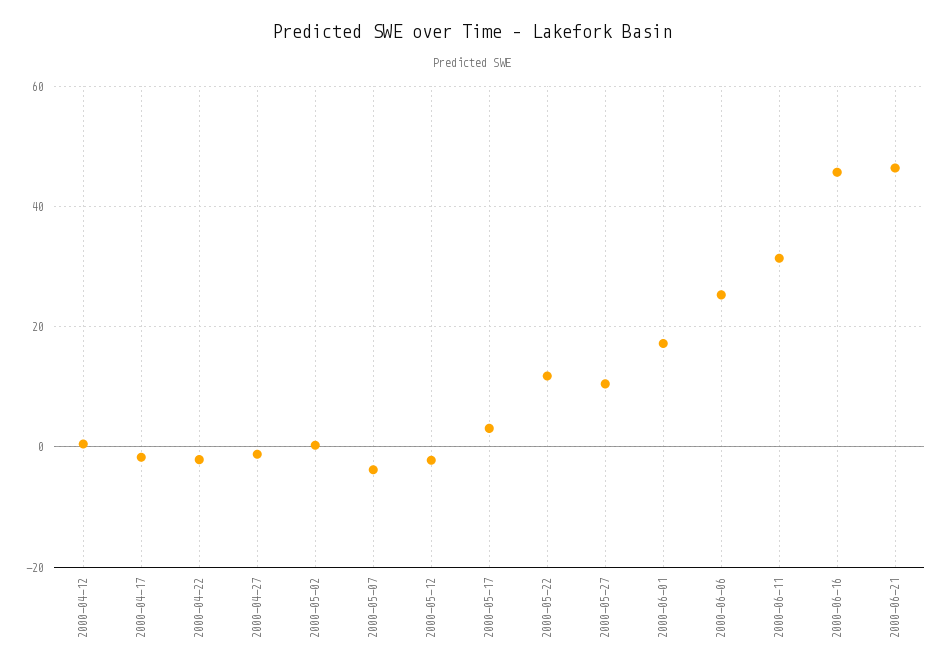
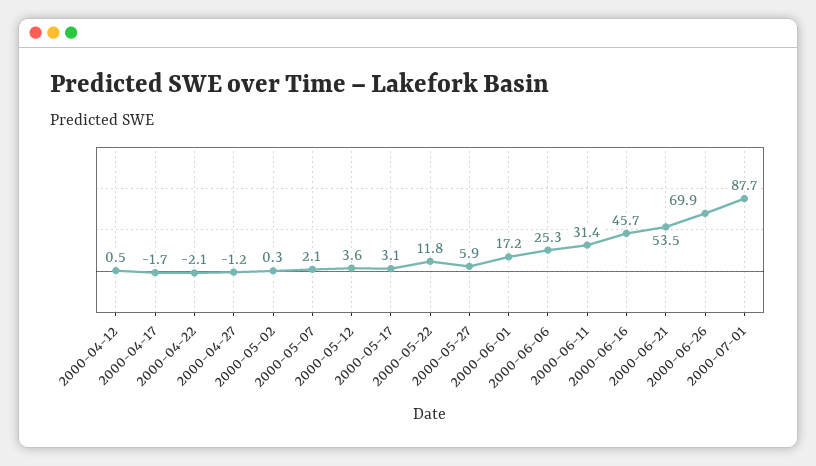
2000-05-07: -4 -> 2.1
2000-05-12: -2 -> 3.6
2000-05-27: 10 -> 5.9
2000-06-21: 46 -> 53.5
2000-06-26: none -> 69.9
2000-07-01: none -> 87.7

